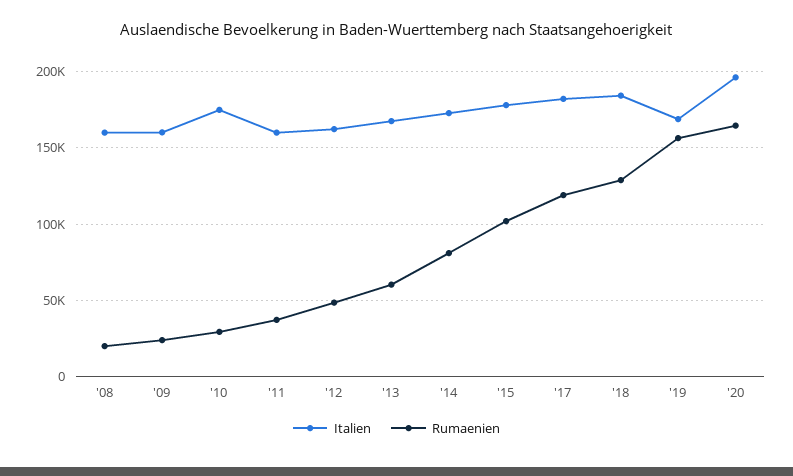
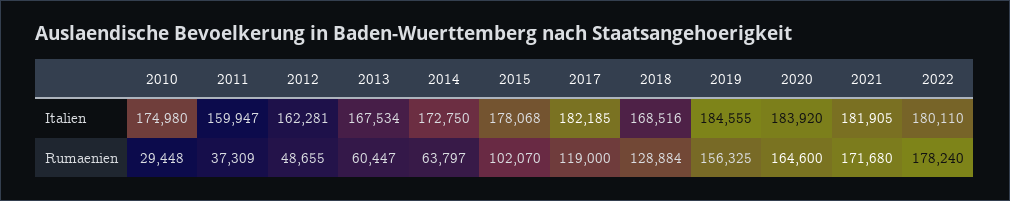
Italien, '08: 160000 -> none
Rumaenien, '08: 20000 -> none
Italien, '09: 160000 -> none
Rumaenien, '09: 25000 -> none
Rumaenien, '14: 80000 -> 63797
Italien, '18: 185000 -> 168516
Italien, '19: 170000 -> 184555
Italien, '20: 195000 -> 183920
Italien, 2021: none -> 181905
Italien, 2022: none -> 180110
Rumaenien, 2021: none -> 171680
Rumaenien, 2022: none -> 178240

